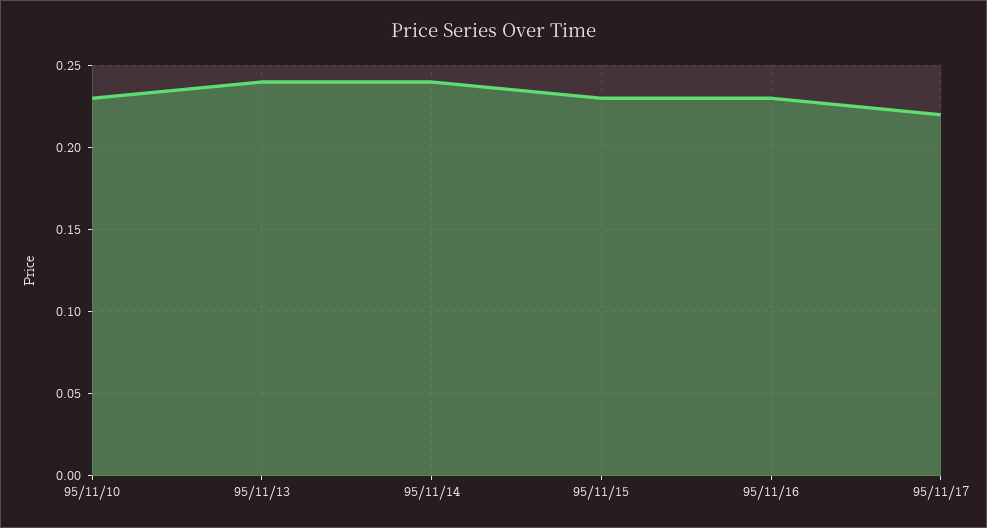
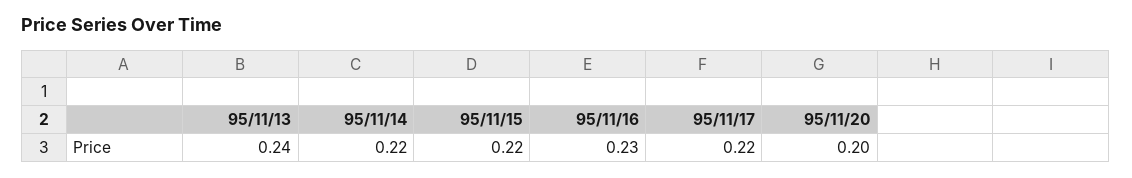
95/11/10: 0.23 -> none
95/11/14: 0.24 -> 0.22
95/11/15: 0.23 -> 0.22
95/11/20: none -> 0.2

